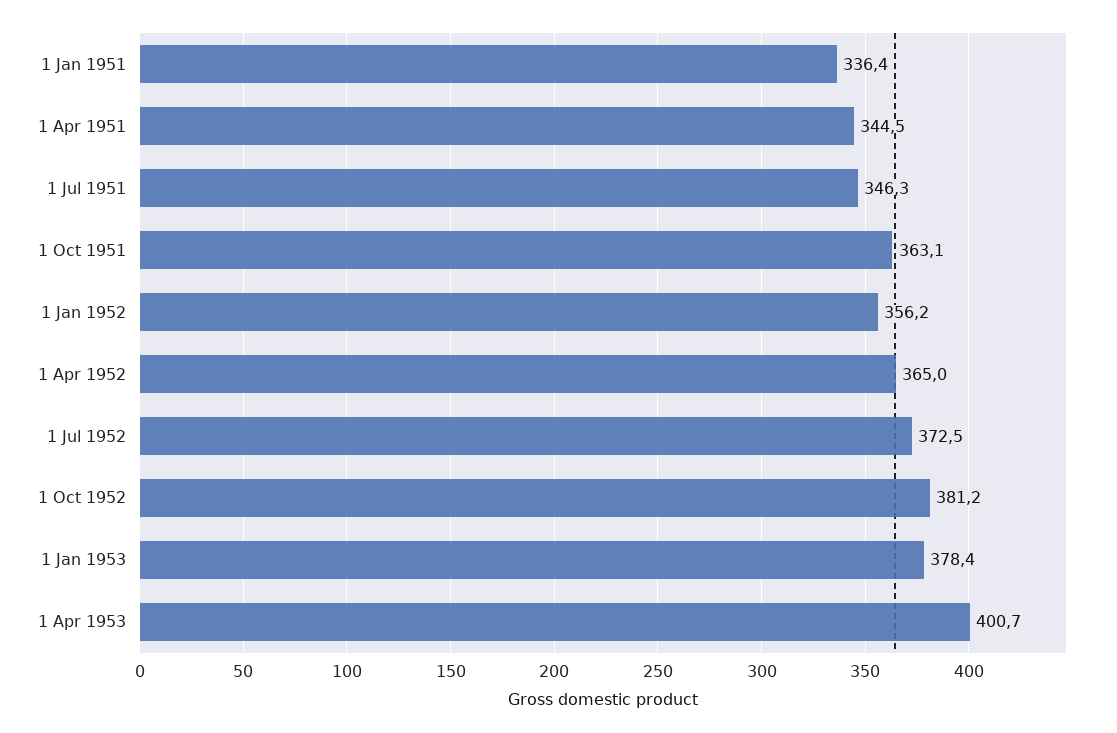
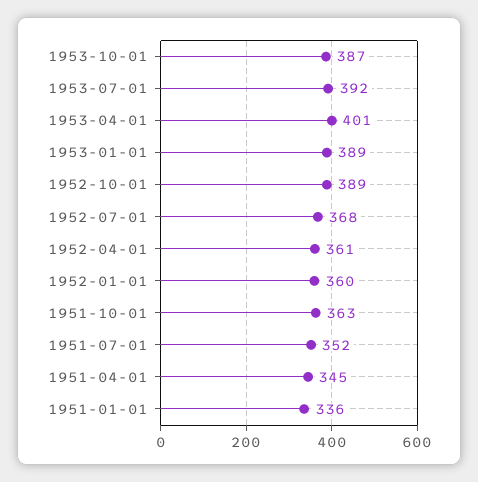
1 Jul 1951: 346.3 -> 352
1 Jan 1952: 356.2 -> 360
1 Apr 1952: 365 -> 361
1 Jul 1952: 372.5 -> 368
1 Oct 1952: 381.2 -> 389
1 Jan 1953: 378.4 -> 389
1953-10-01: none -> 387
1953-07-01: none -> 392

